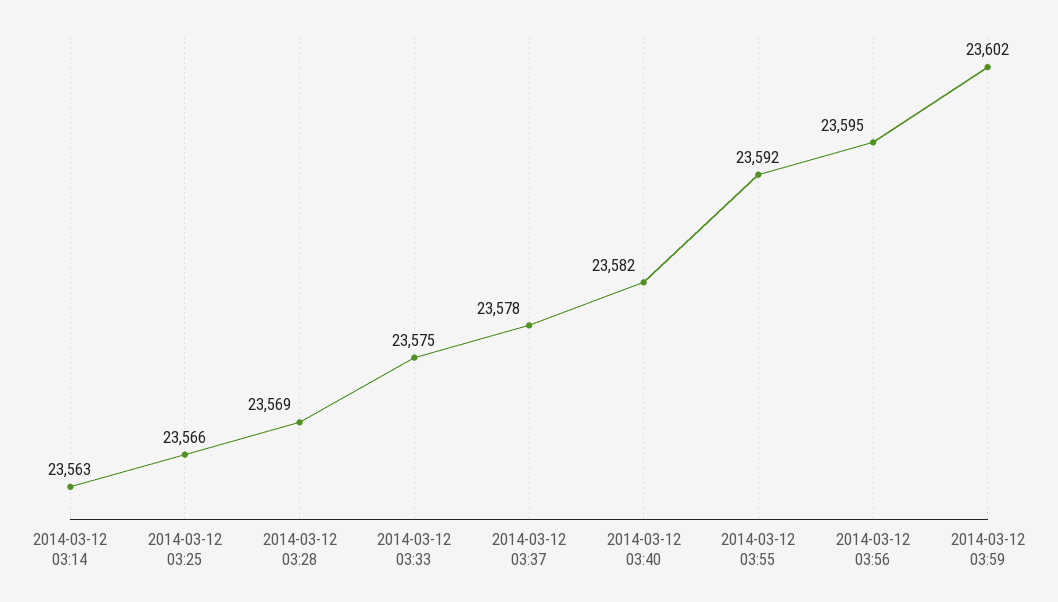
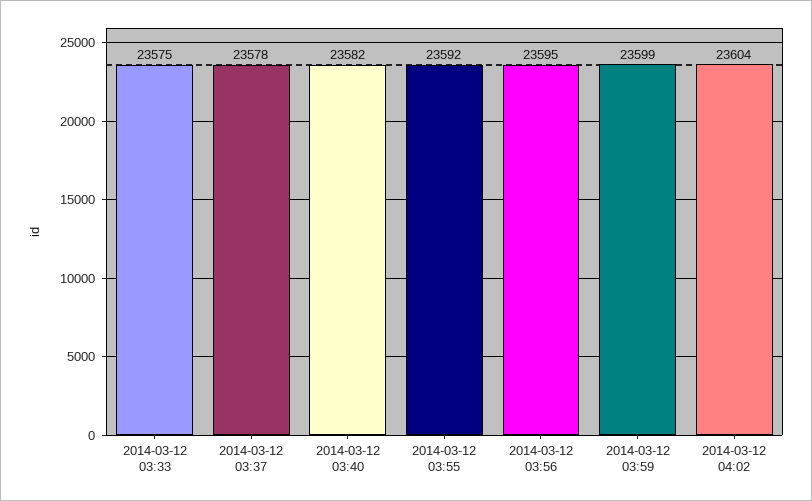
2014-03-12 03:14: 23563 -> none
2014-03-12 03:25: 23566 -> none
2014-03-12 03:28: 23569 -> none
2014-03-12 03:59: 23602 -> 23599
2014-03-12 04:02: none -> 23604

